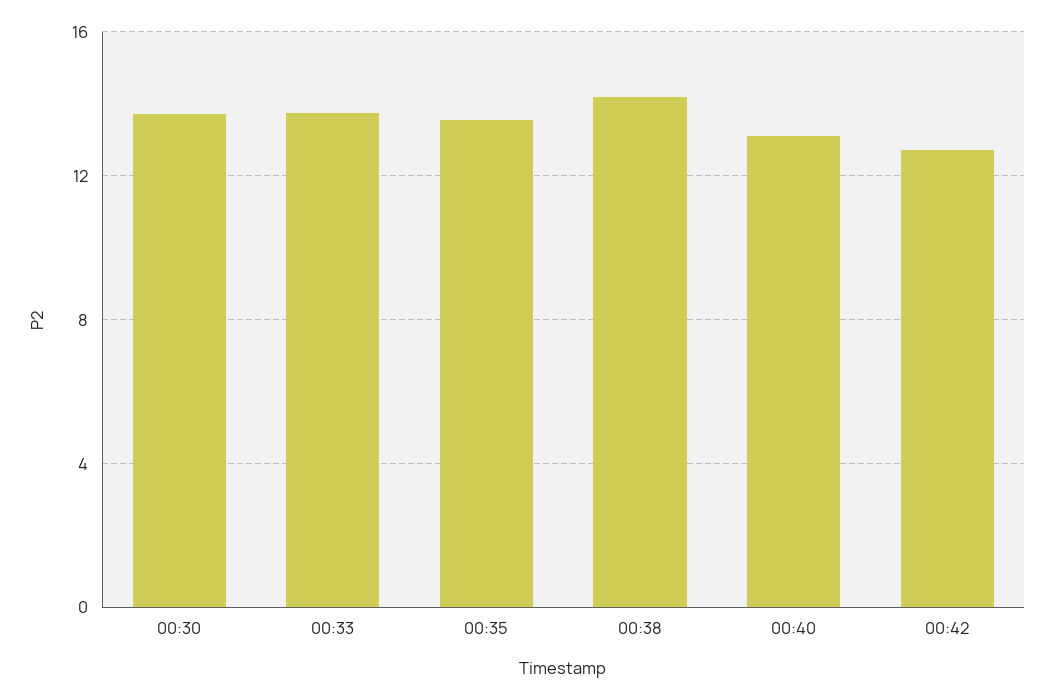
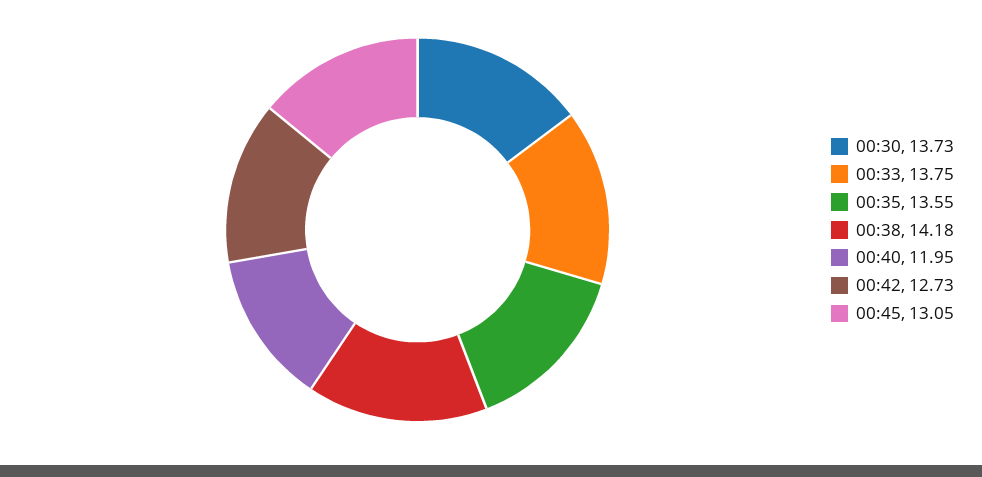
00:40: 13 -> 11.95
00:45: none -> 13.05

